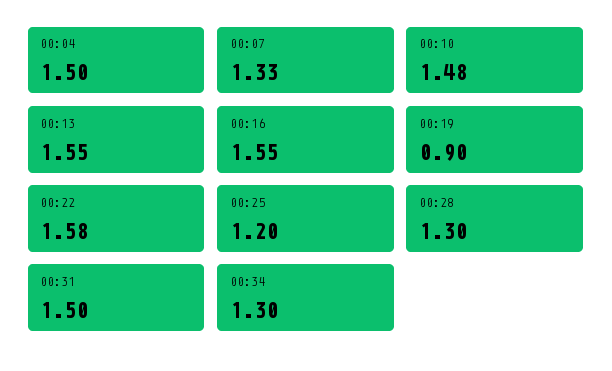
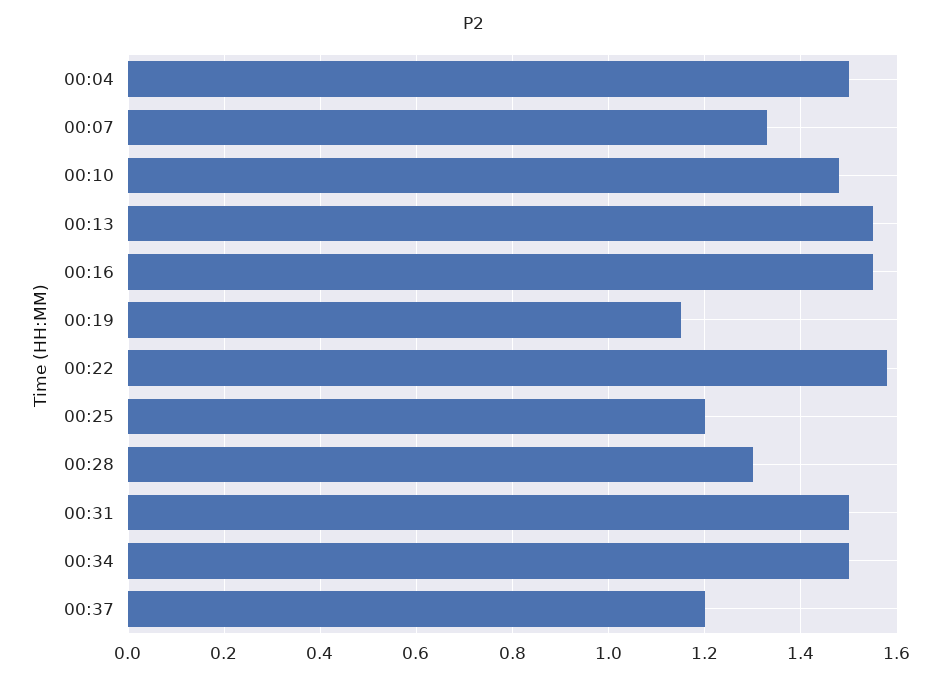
00:19: 0.9 -> 1.15
00:34: 1.3 -> 1.5
00:37: none -> 1.2

